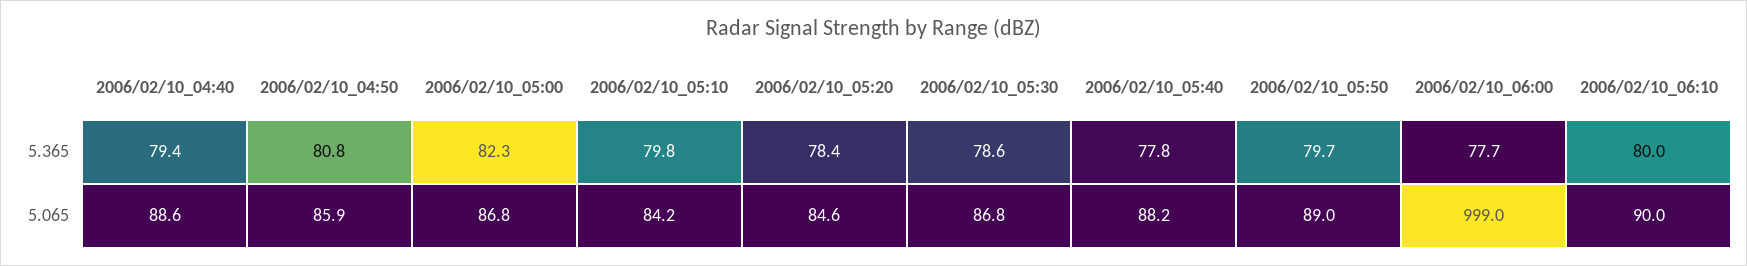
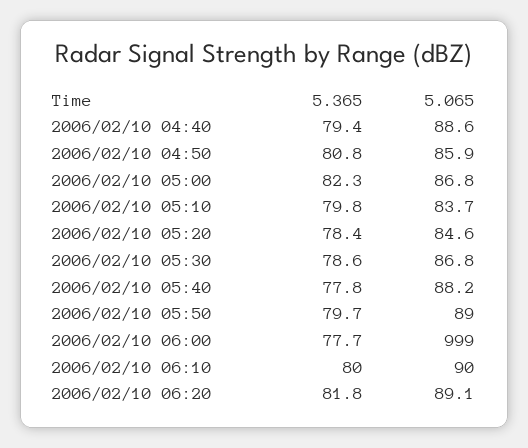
2006/02/10_05:10, 5.065: 84.2 -> 83.7
2006/02/10 06:20, 5.365: none -> 81.8
2006/02/10 06:20, 5.065: none -> 89.1

